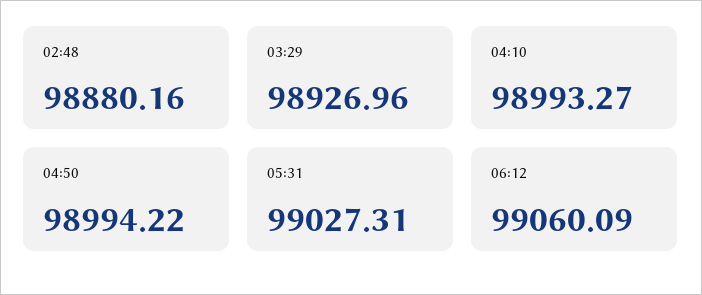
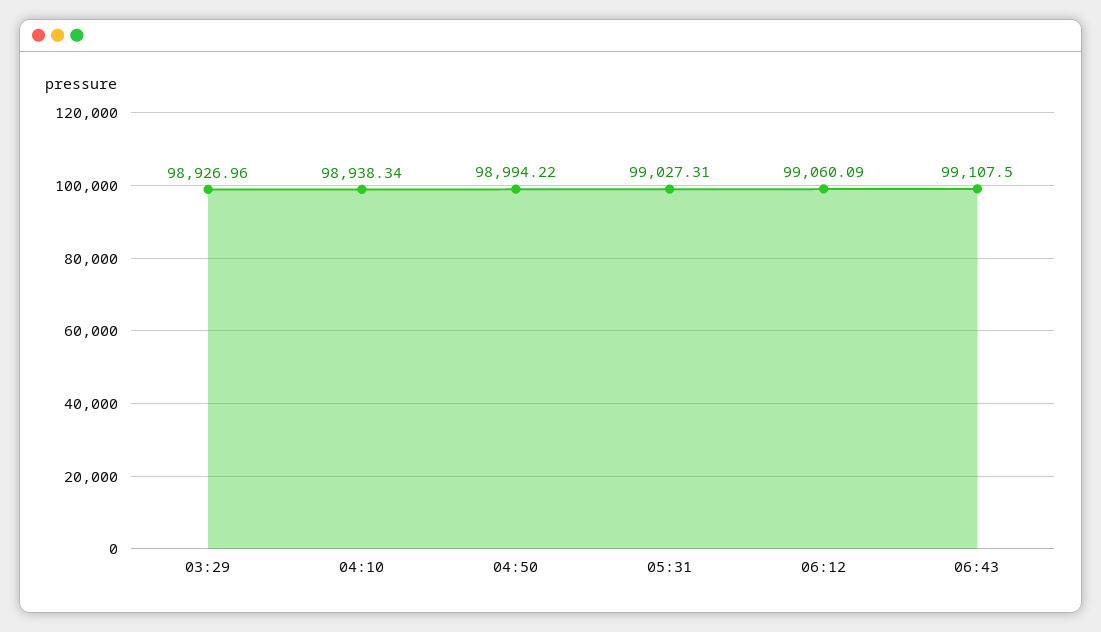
02:48: 98880.16 -> none
04:10: 98993.27 -> 98938.34
06:43: none -> 99107.5

